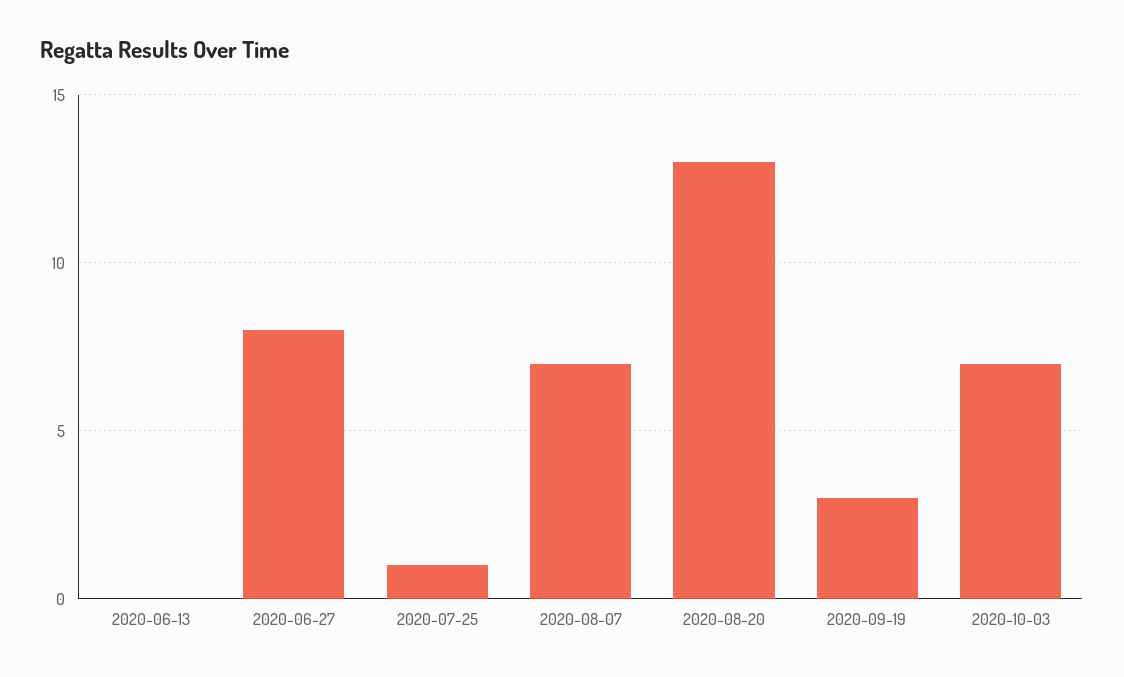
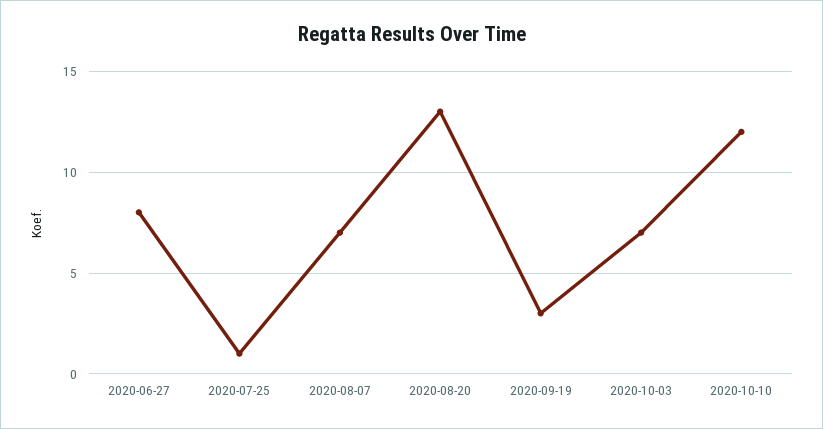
2020-06-13: 0 -> none
2020-10-10: none -> 12

